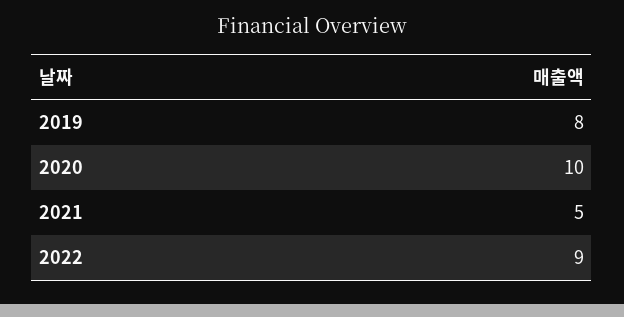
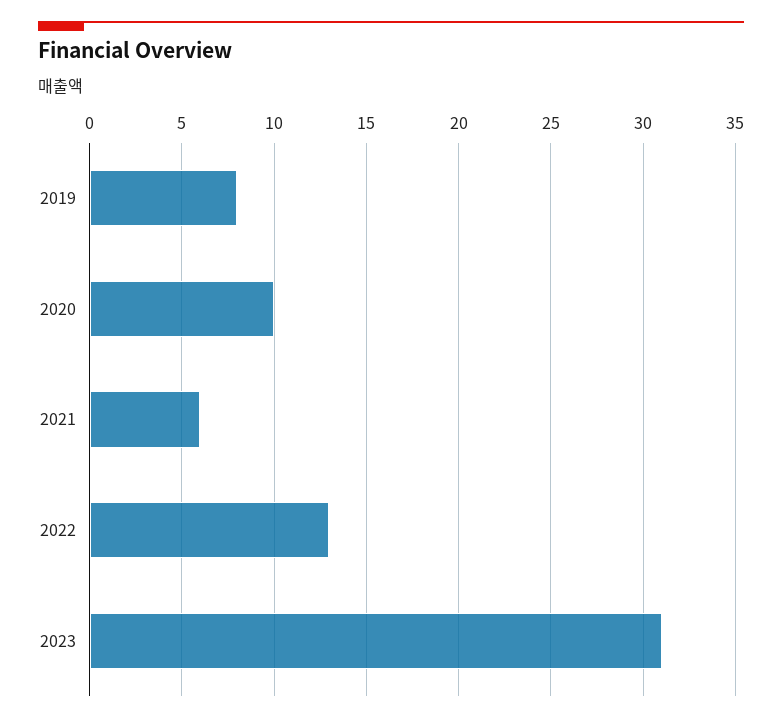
2021: 5 -> 6
2022: 9 -> 13
2023: none -> 31

